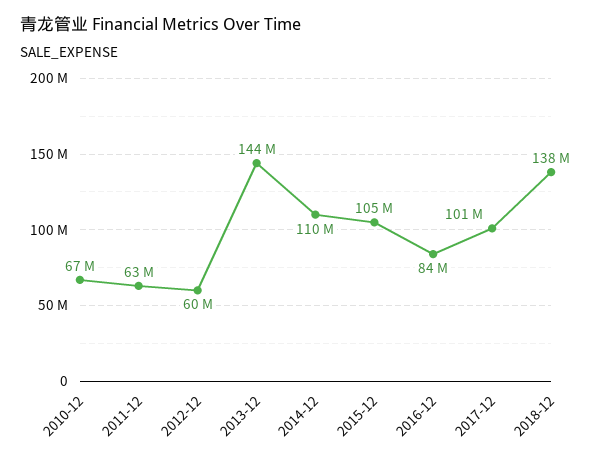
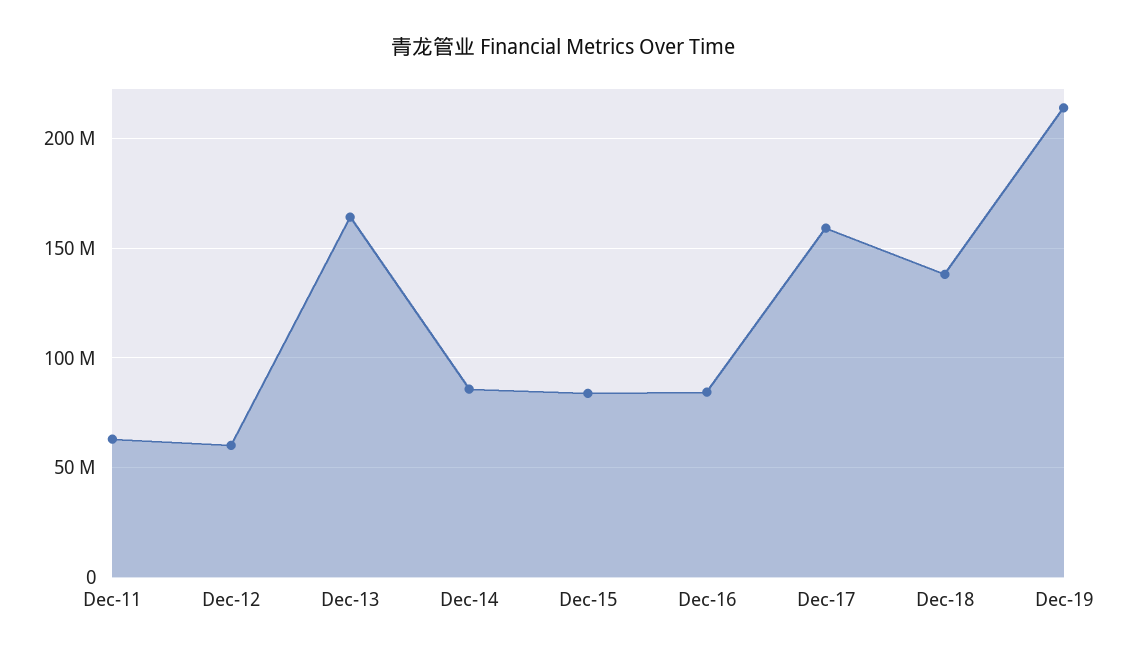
2010-12: 67000000 -> none
2013-12: 144000000 -> 165000000
2014-12: 110000000 -> 85000000
2015-12: 105000000 -> 85000000
2017-12: 101000000 -> 160000000
Dec-19: none -> 215000000

